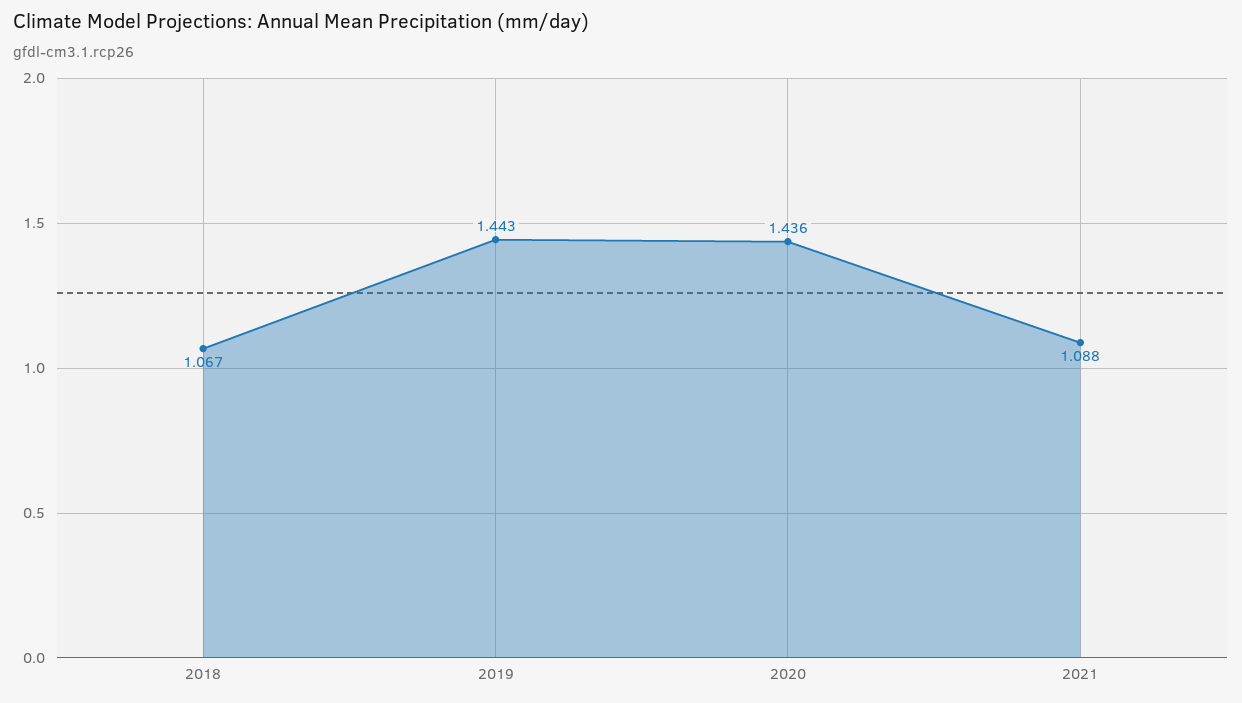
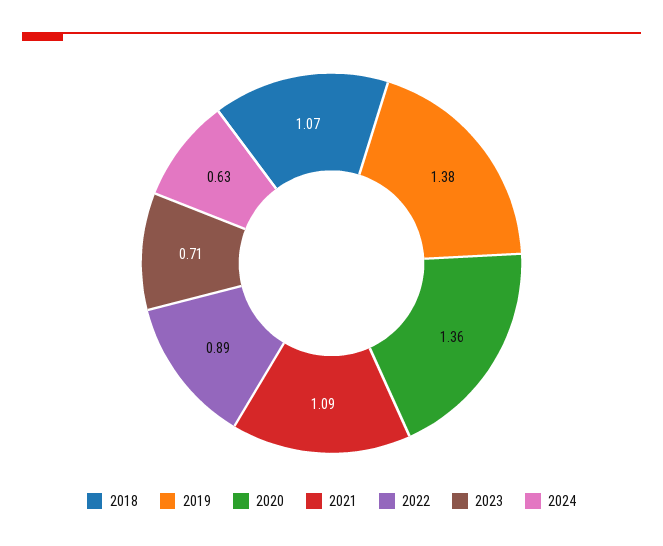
2019: 1.443 -> 1.38
2020: 1.436 -> 1.36
2022: none -> 0.89
2023: none -> 0.71
2024: none -> 0.63

